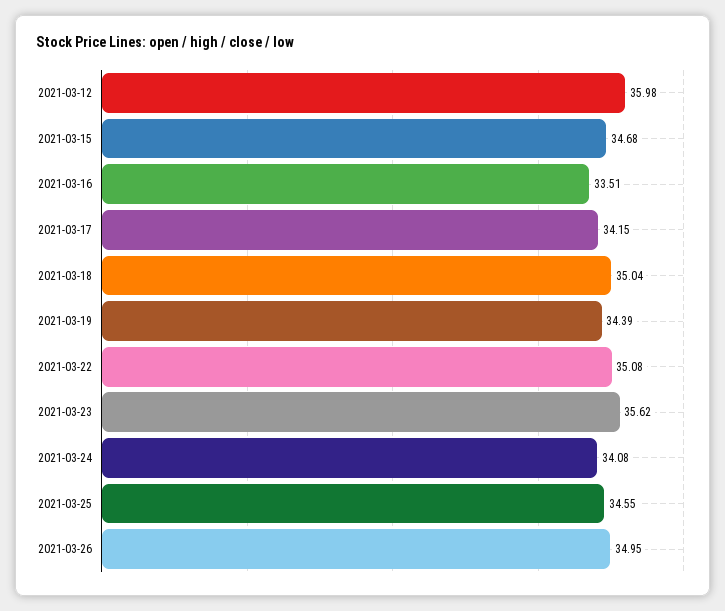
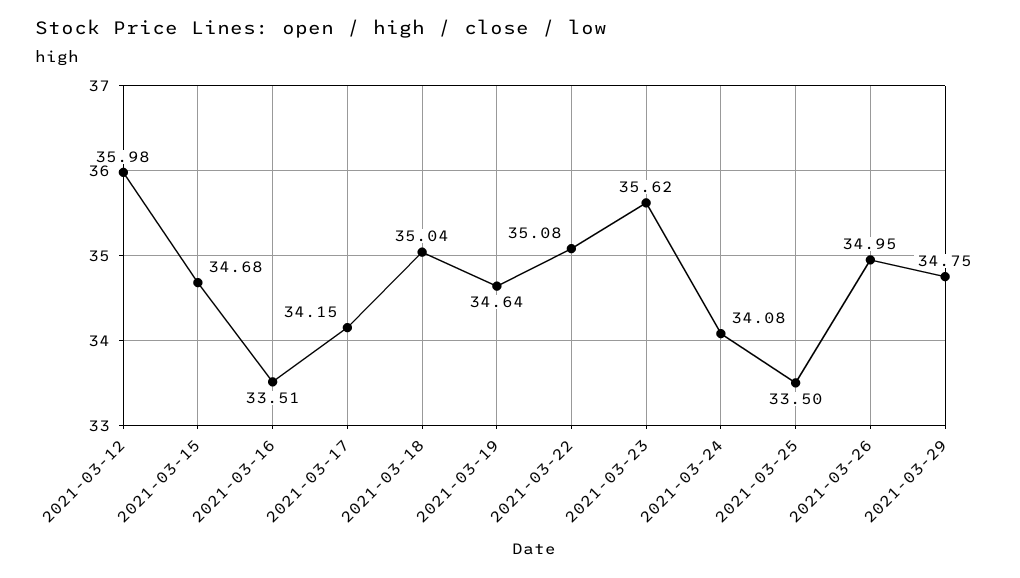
2021-03-19: 34.39 -> 34.64
2021-03-25: 34.55 -> 33.5
2021-03-29: none -> 34.75

